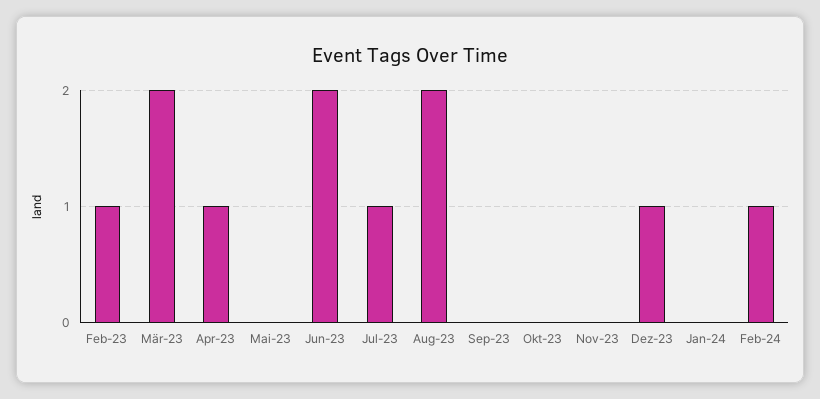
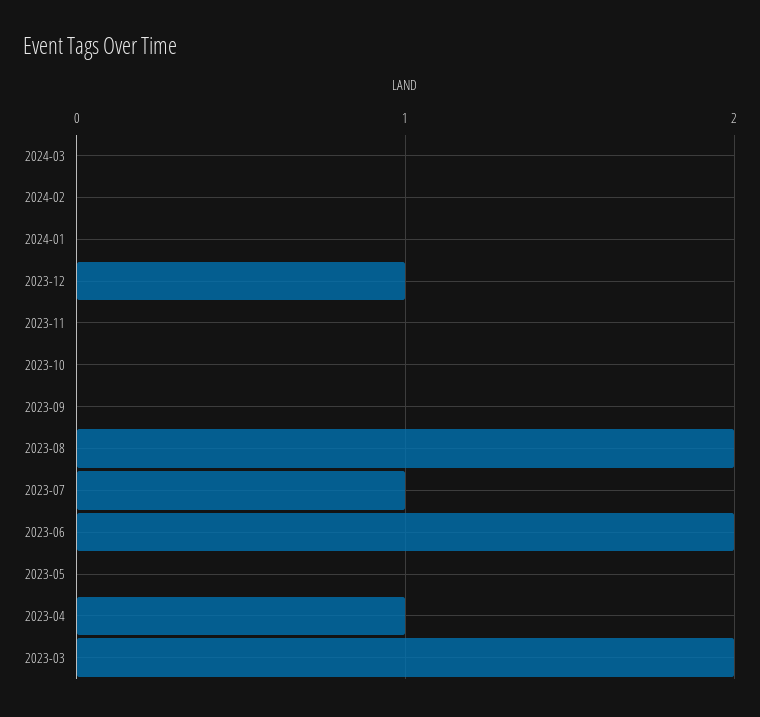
Feb-23: 1 -> none
Feb-24: 1 -> 0
2024-03: none -> 0

